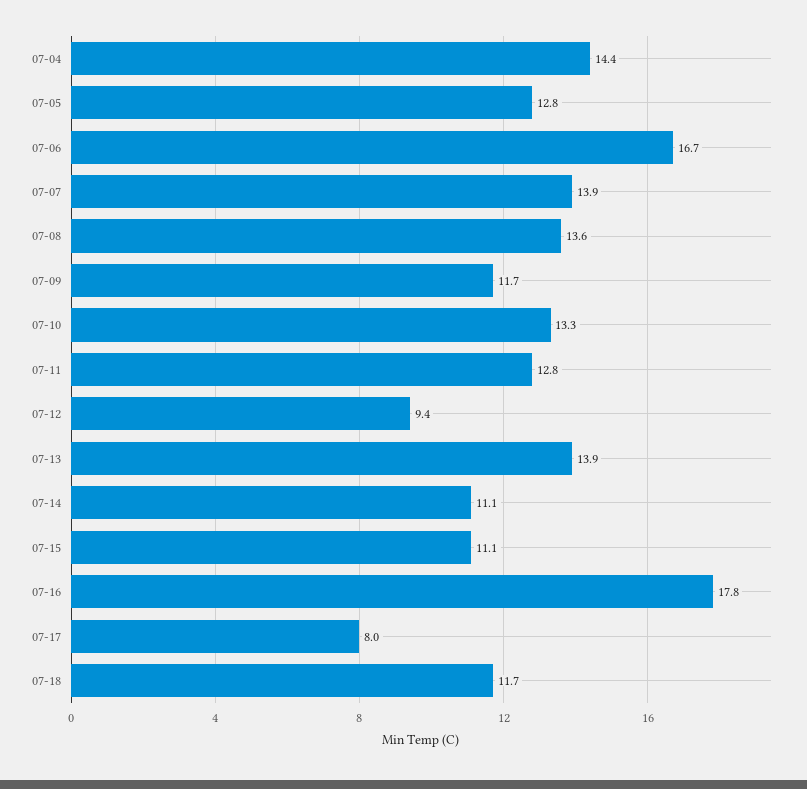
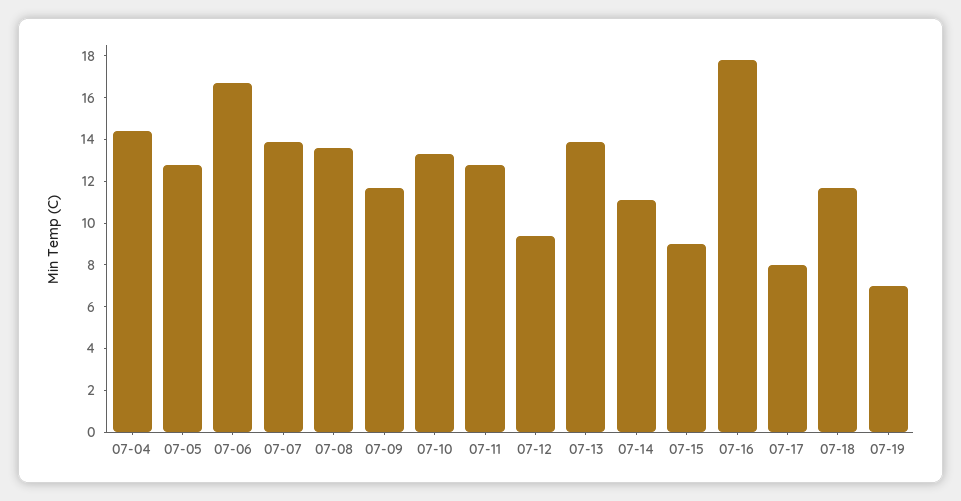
07-15: 11.1 -> 9
07-19: none -> 7

